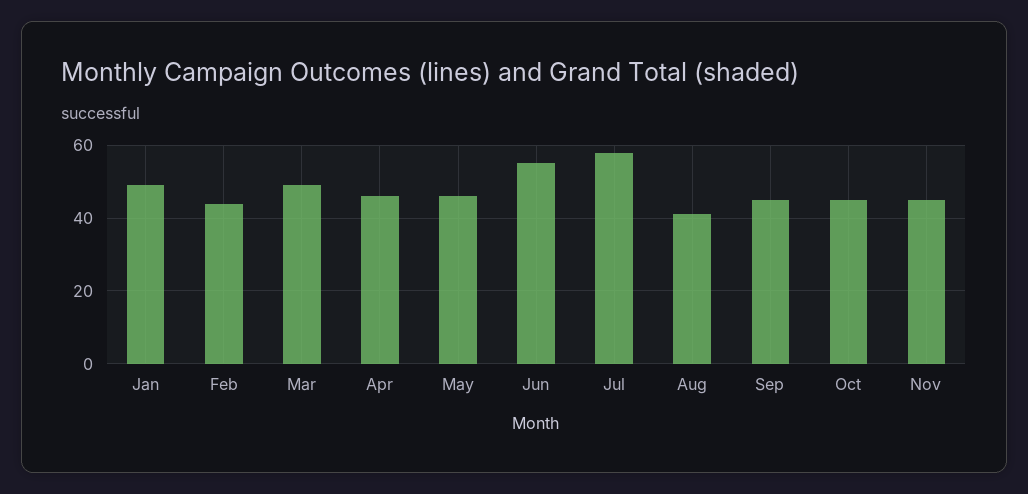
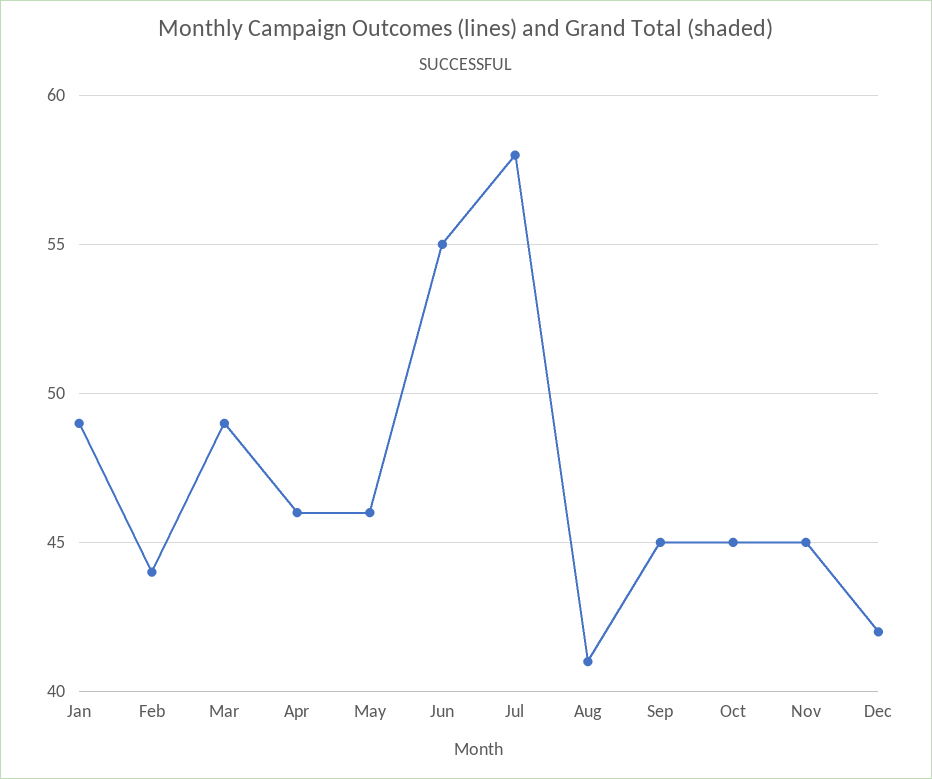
Dec: none -> 42

